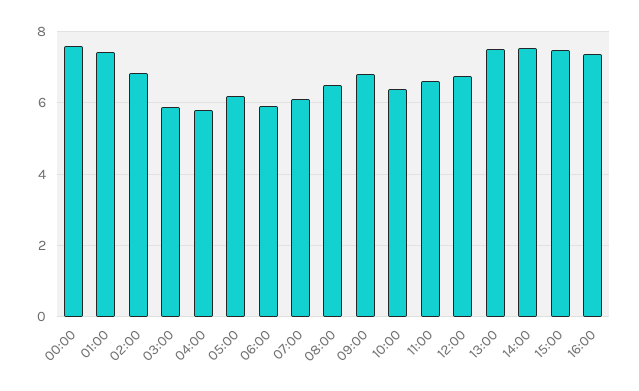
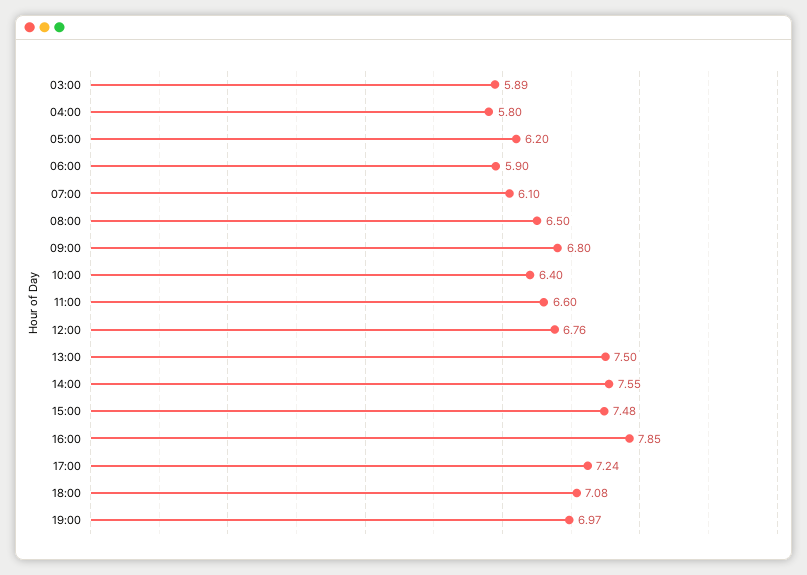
00:00: 7.6 -> none
01:00: 7.4 -> none
02:00: 6.8 -> none
16:00: 7.4 -> 7.85
17:00: none -> 7.24
18:00: none -> 7.08
19:00: none -> 6.97

